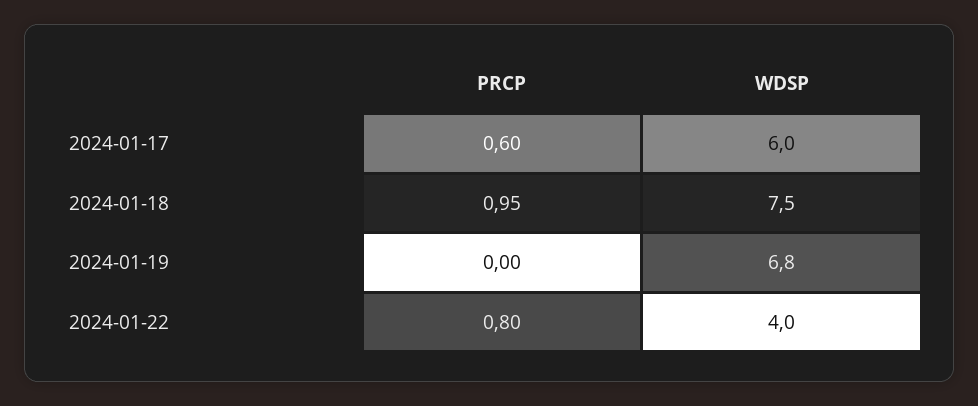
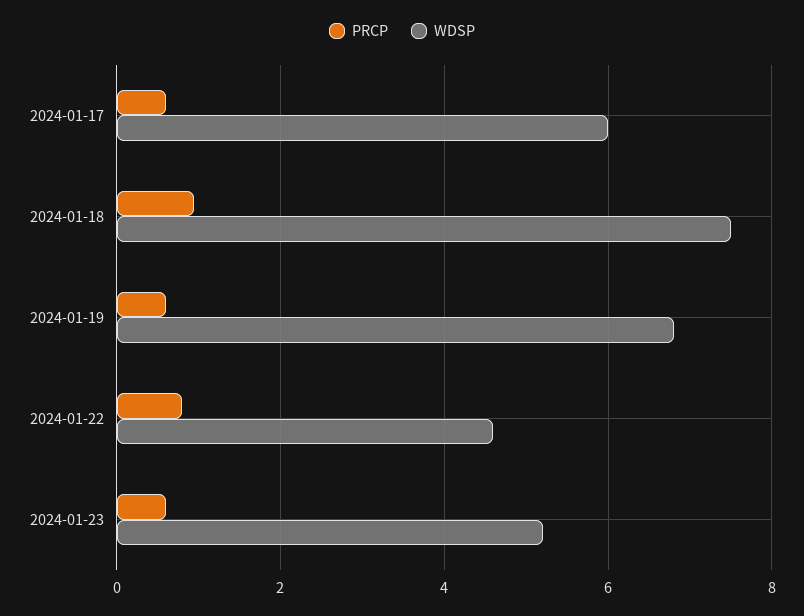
PRCP, 2024-01-19: 0 -> 0.6
WDSP, 2024-01-22: 4 -> 4.6
PRCP, 2024-01-23: none -> 0.6
WDSP, 2024-01-23: none -> 5.2

